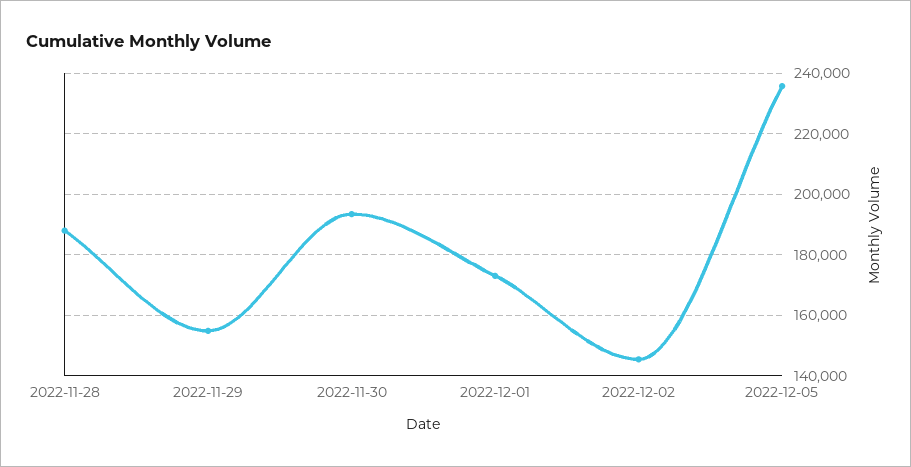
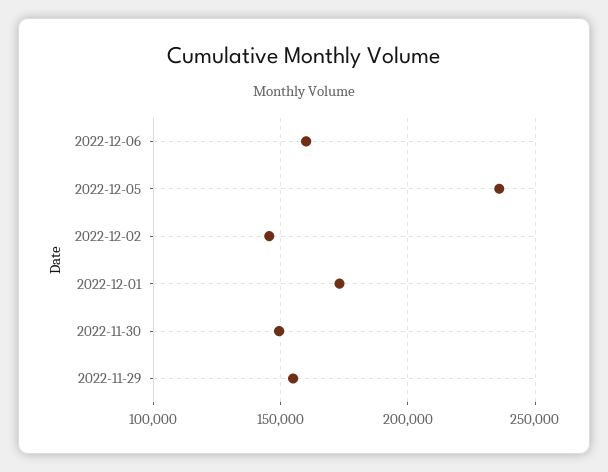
2022-11-28: 188000 -> none
2022-11-30: 194000 -> 150000
2022-12-06: none -> 160000

